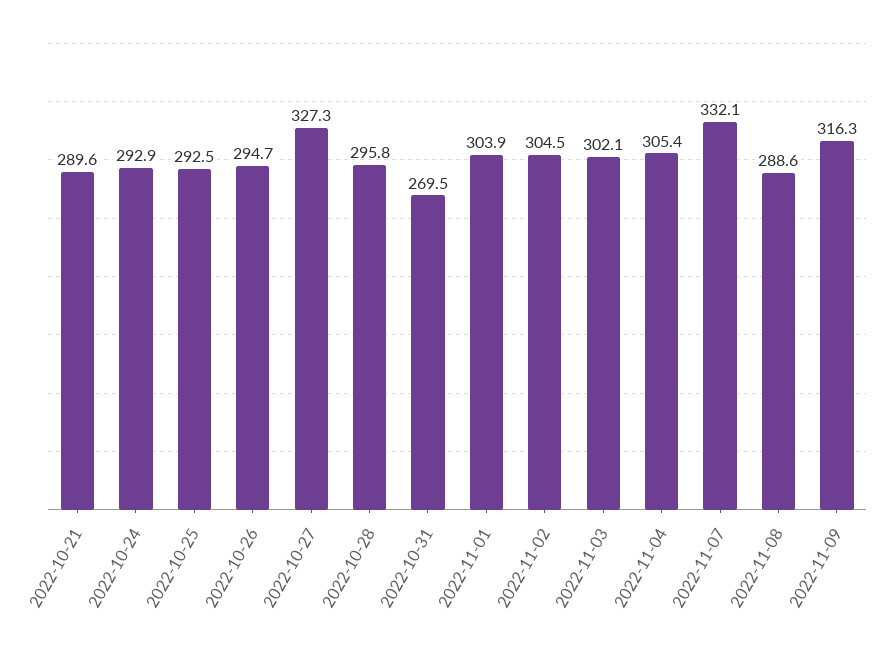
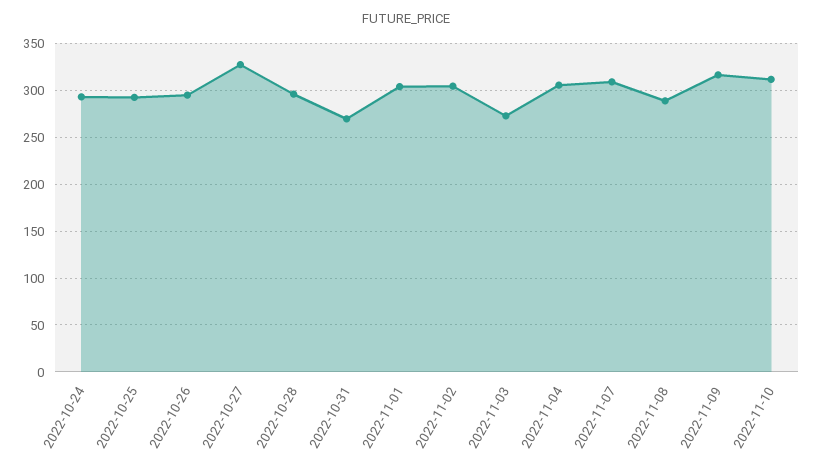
2022-10-21: 289.6 -> none
2022-11-03: 302.1 -> 270
2022-11-07: 332.1 -> 310
2022-11-10: none -> 310

